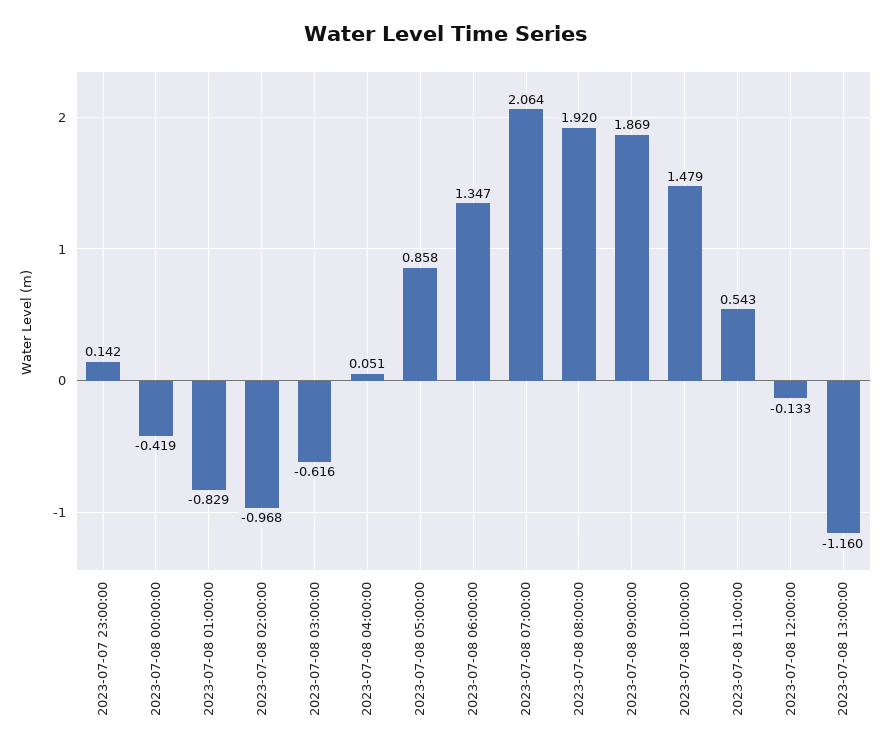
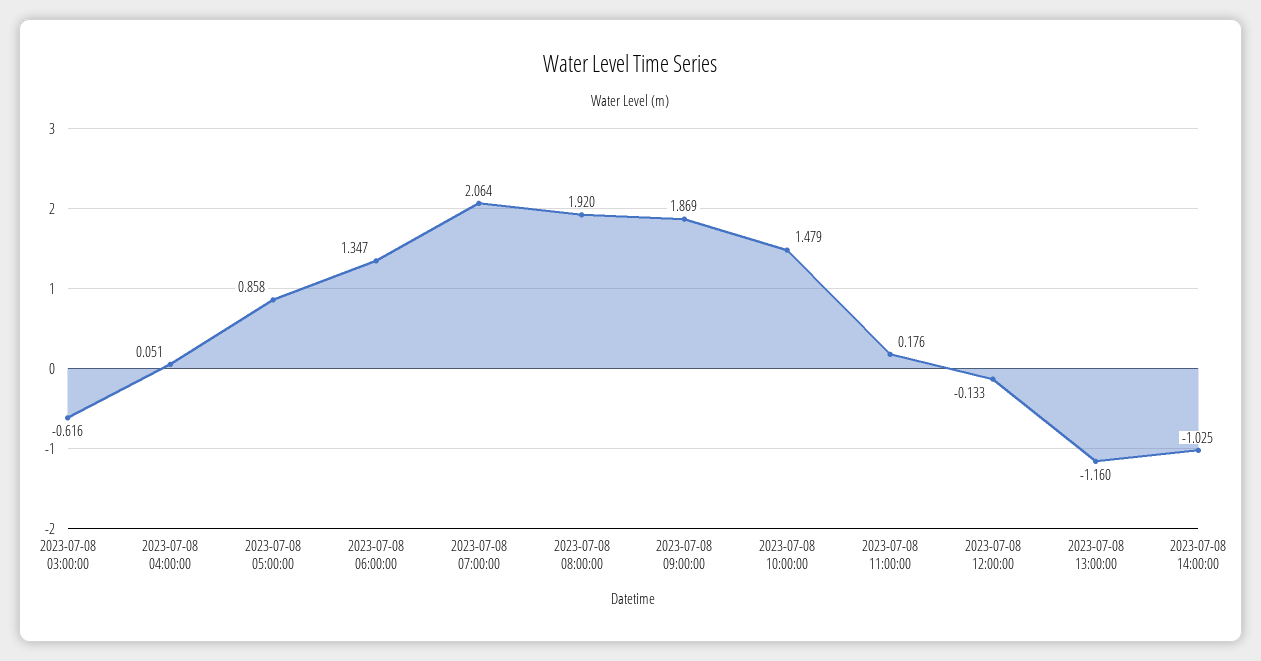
2023-07-07 23:00:00: 0.142 -> none
2023-07-08 00:00:00: -0.419 -> none
2023-07-08 01:00:00: -0.829 -> none
2023-07-08 02:00:00: -0.968 -> none
2023-07-08 11:00:00: 0.543 -> 0.176
2023-07-08 14:00:00: none -> -1.025

